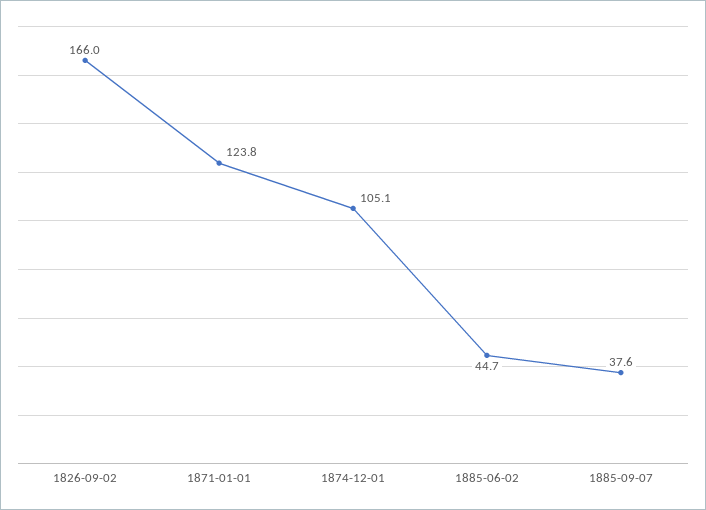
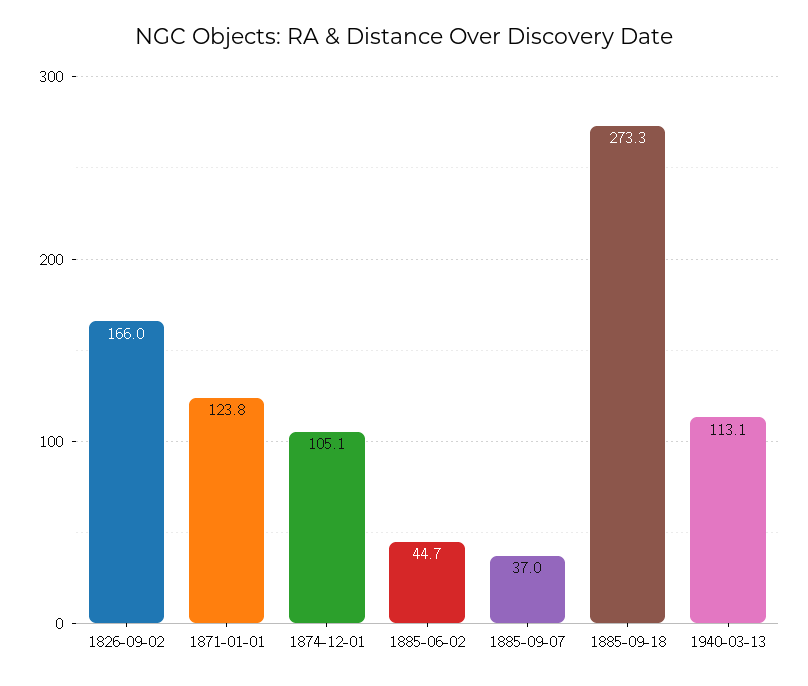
1885-09-07: 37.6 -> 37
1885-09-18: none -> 273.3
1940-03-13: none -> 113.1

